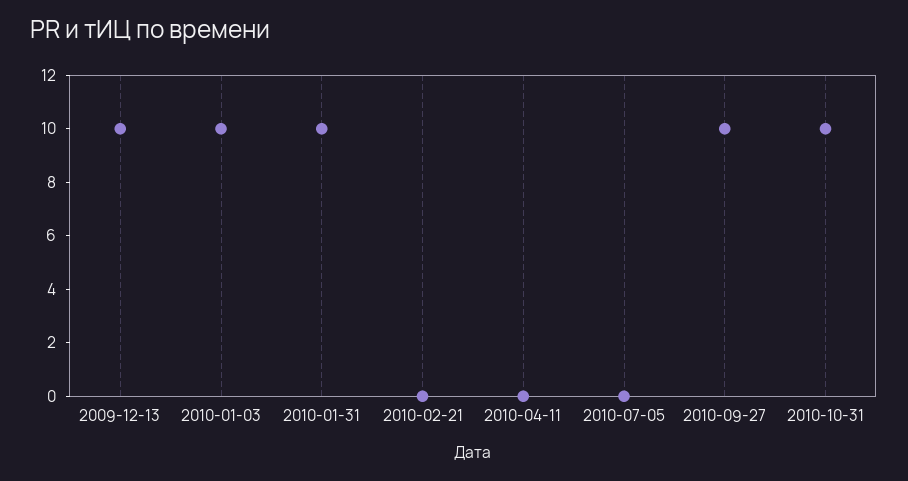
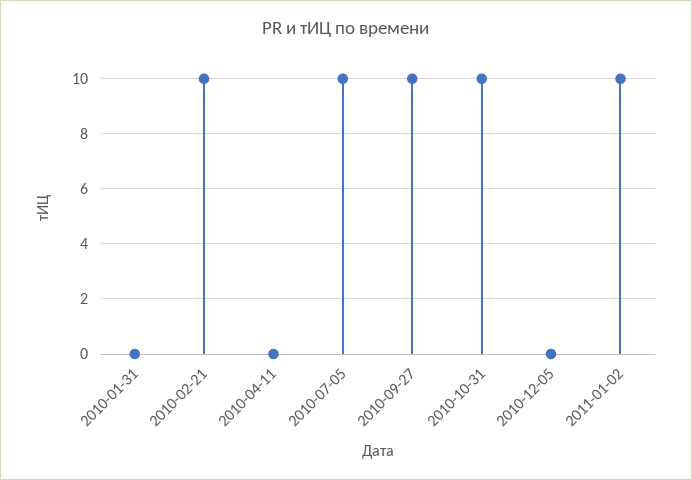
2009-12-13: 10 -> none
2010-01-03: 10 -> none
2010-01-31: 10 -> 0
2010-02-21: 0 -> 10
2010-07-05: 0 -> 10
2010-12-05: none -> 0
2011-01-02: none -> 10

